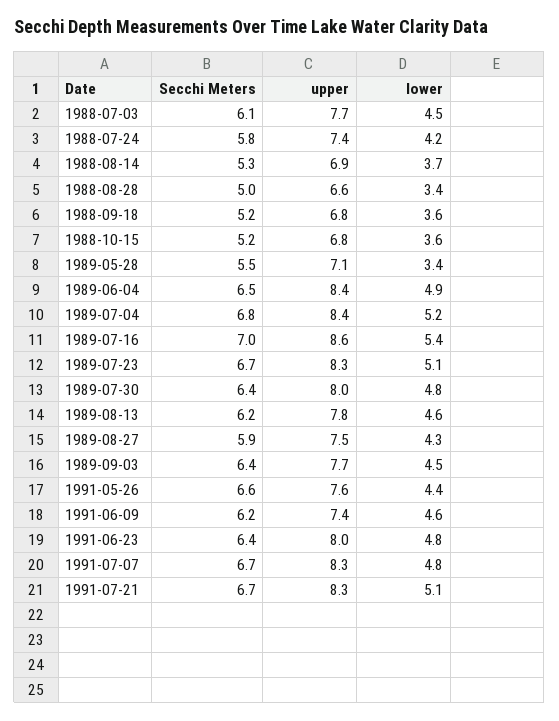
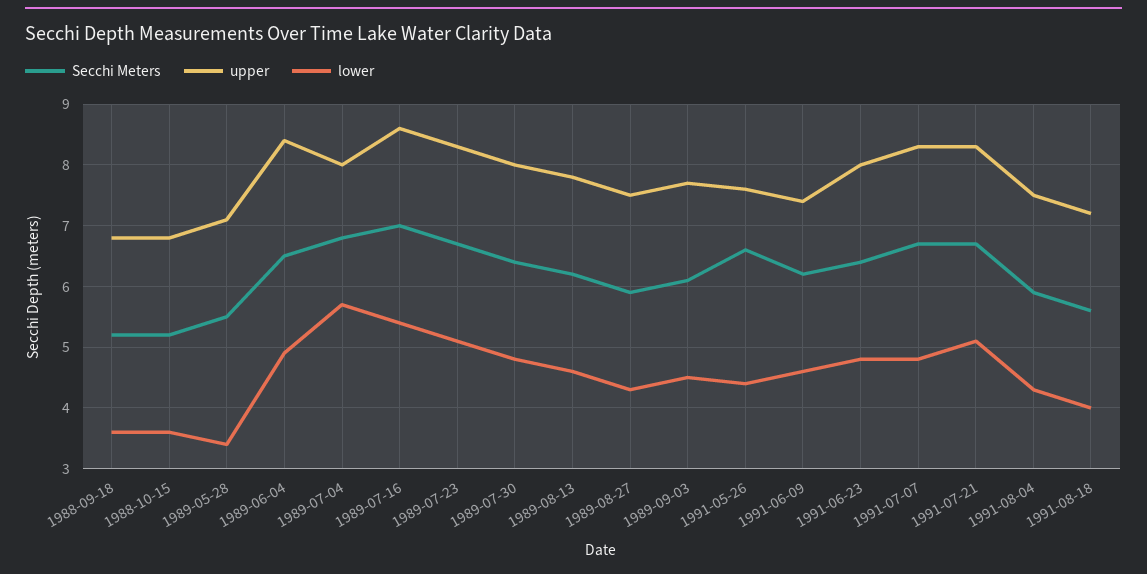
Secchi Meters, 1988-07-03: 6.1 -> none
upper, 1988-07-03: 7.7 -> none
lower, 1988-07-03: 4.5 -> none
Secchi Meters, 1988-07-24: 5.8 -> none
upper, 1988-07-24: 7.4 -> none
lower, 1988-07-24: 4.2 -> none
Secchi Meters, 1988-08-14: 5.3 -> none
upper, 1988-08-14: 6.9 -> none
lower, 1988-08-14: 3.7 -> none
Secchi Meters, 1988-08-28: 5 -> none
upper, 1988-08-28: 6.6 -> none
lower, 1988-08-28: 3.4 -> none
upper, 1989-07-04: 8.4 -> 8
lower, 1989-07-04: 5.2 -> 5.7
Secchi Meters, 1989-09-03: 6.4 -> 6.1
Secchi Meters, 1991-08-04: none -> 5.9
upper, 1991-08-04: none -> 7.5
lower, 1991-08-04: none -> 4.3
Secchi Meters, 1991-08-18: none -> 5.6
upper, 1991-08-18: none -> 7.2
lower, 1991-08-18: none -> 4

